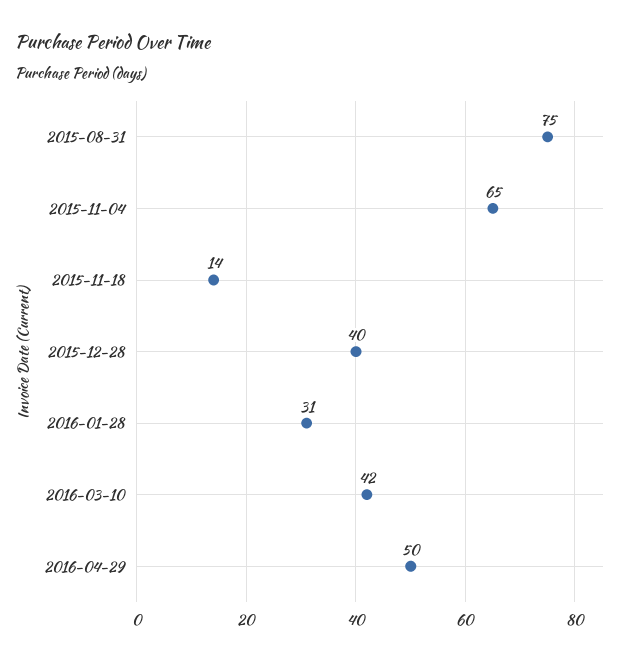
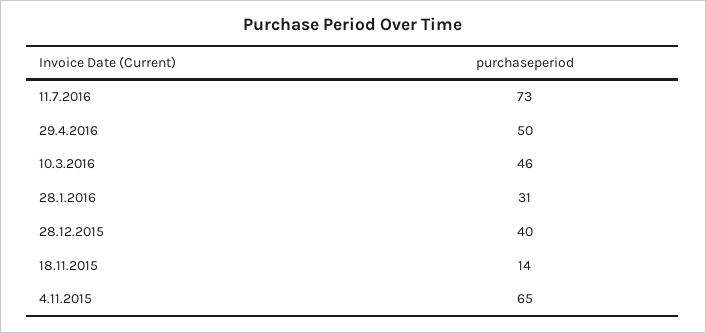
2015-08-31: 75 -> none
2016-03-10: 42 -> 46
11.7.2016: none -> 73

